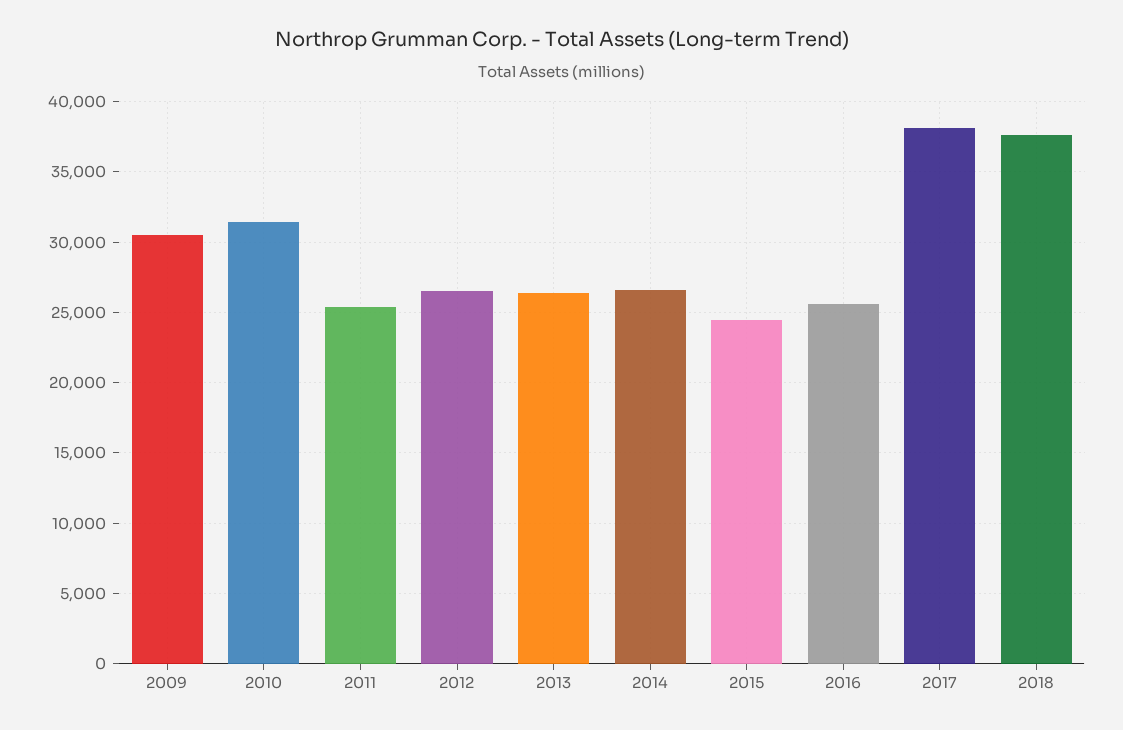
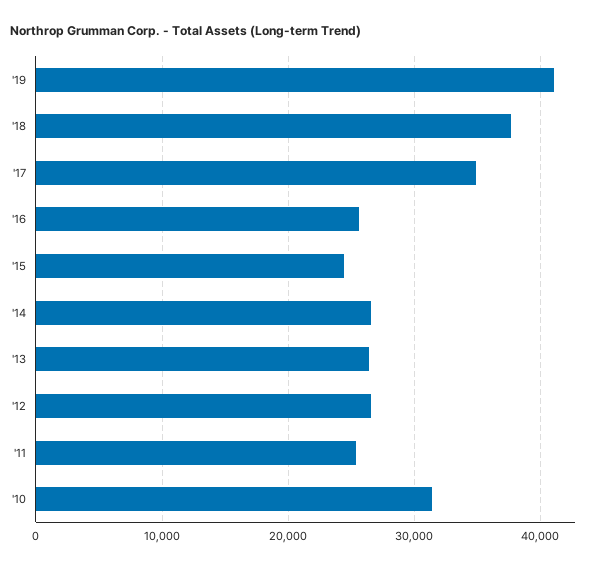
2009: 30500 -> none
2017: 38000 -> 35000
'19: none -> 41000

